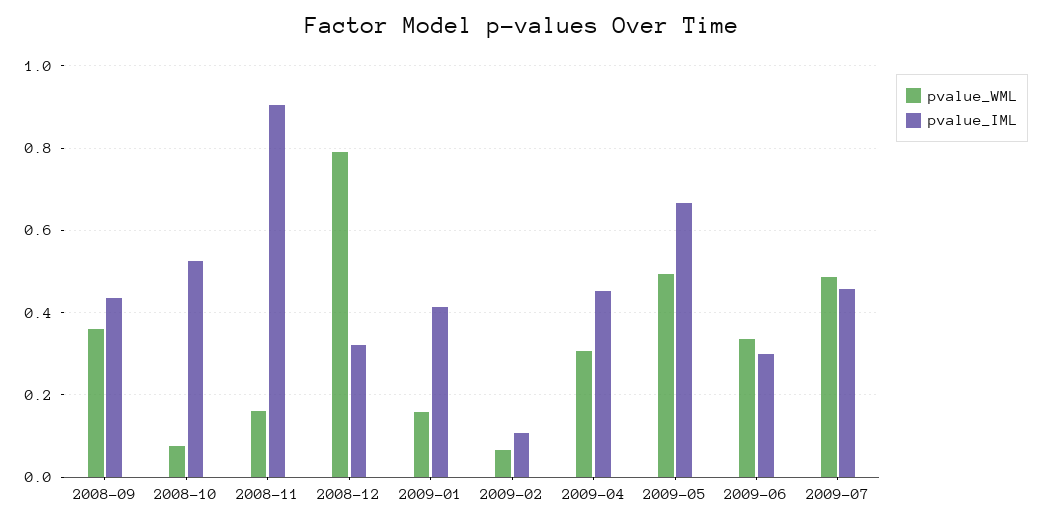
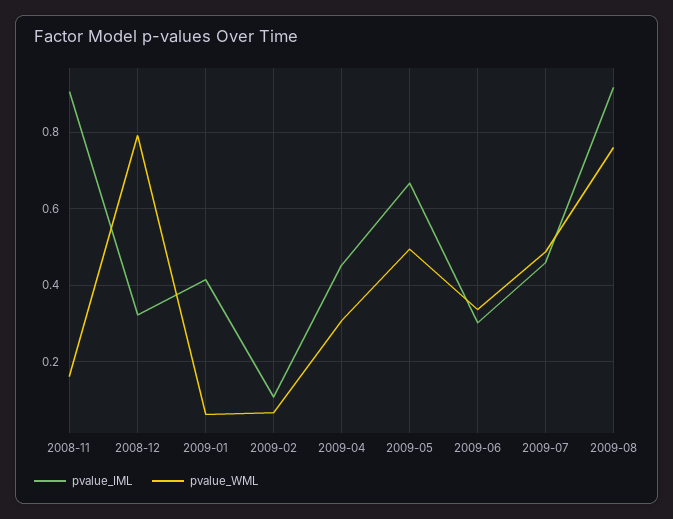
pvalue_WML, 2008-09: 0.36 -> none
pvalue_IML, 2008-09: 0.44 -> none
pvalue_WML, 2008-10: 0.08 -> none
pvalue_IML, 2008-10: 0.52 -> none
pvalue_WML, 2009-01: 0.16 -> 0.06
pvalue_IML, 2009-08: none -> 0.92
pvalue_WML, 2009-08: none -> 0.76

